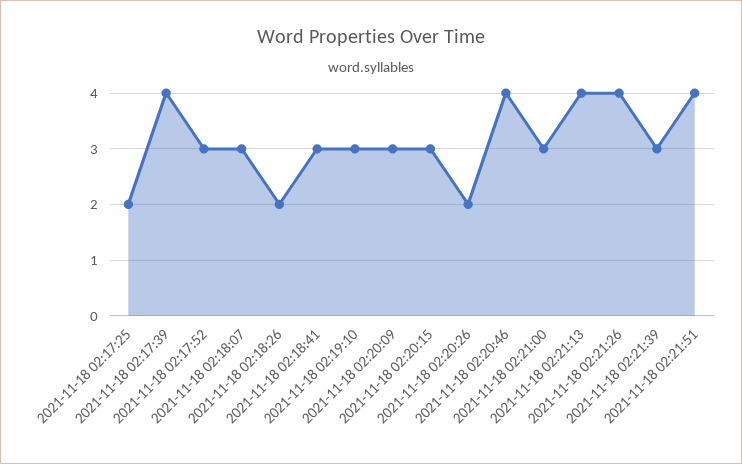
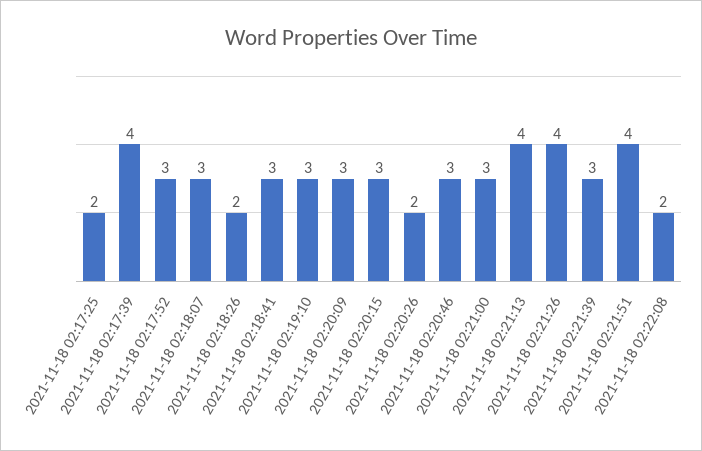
2021-11-18 02:20:46: 4 -> 3
2021-11-18 02:22:08: none -> 2

